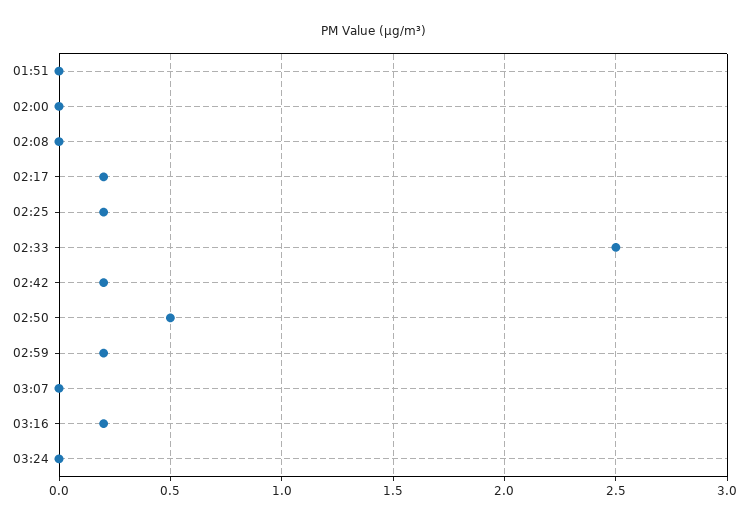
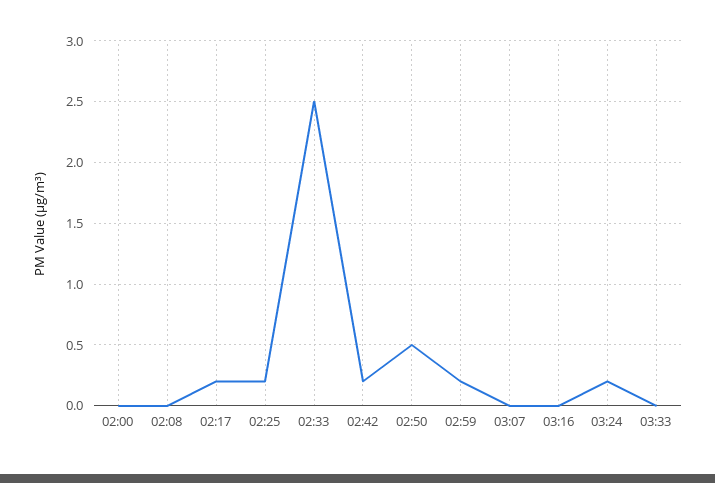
01:51: 0 -> none
03:16: 0.2 -> 0
03:24: 0 -> 0.2
03:33: none -> 0

